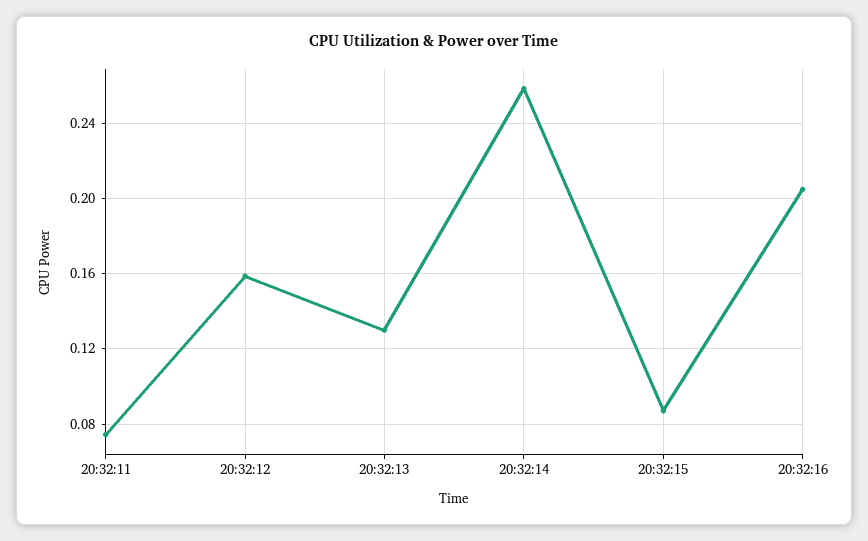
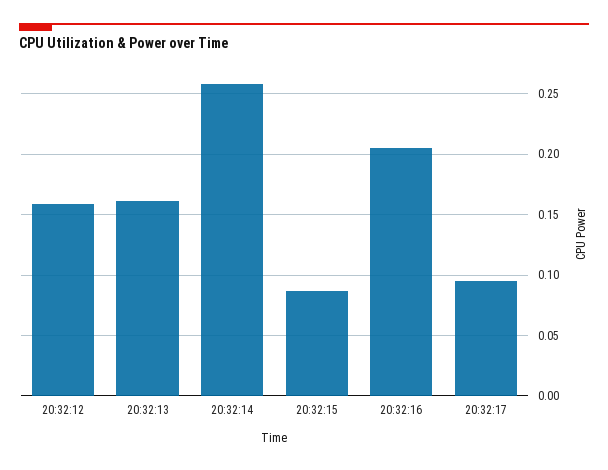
20:32:11: 0.075 -> none
20:32:13: 0.13 -> 0.16
20:32:17: none -> 0.095

